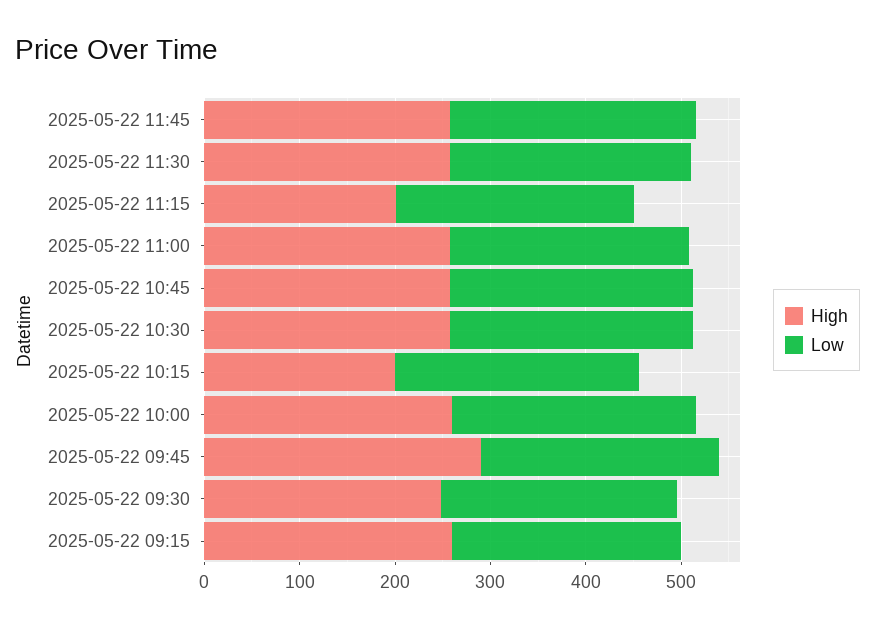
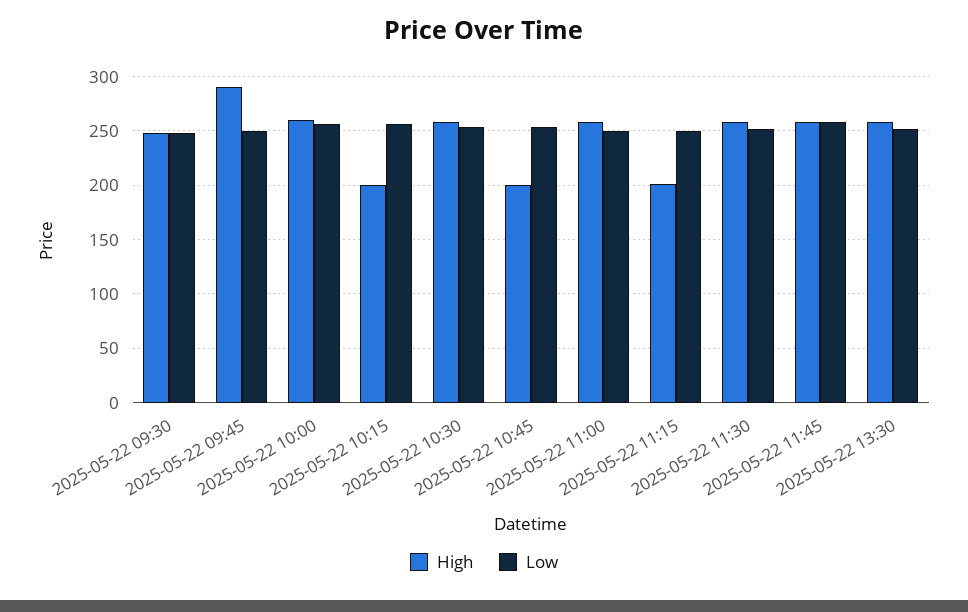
High, 2025-05-22 10:45: 260 -> 200
High, 2025-05-22 09:15: 260 -> none
Low, 2025-05-22 09:15: 240 -> none
High, 2025-05-22 13:30: none -> 260
Low, 2025-05-22 13:30: none -> 250

